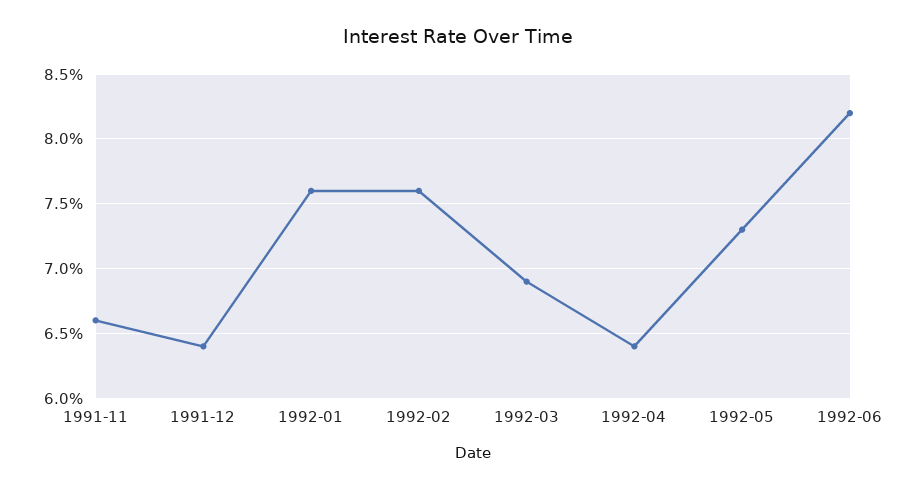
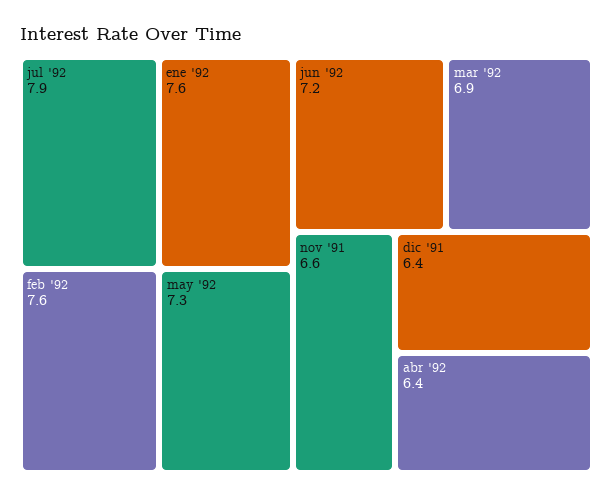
1992-06: 8.2 -> 7.2
jul '92: none -> 7.9

